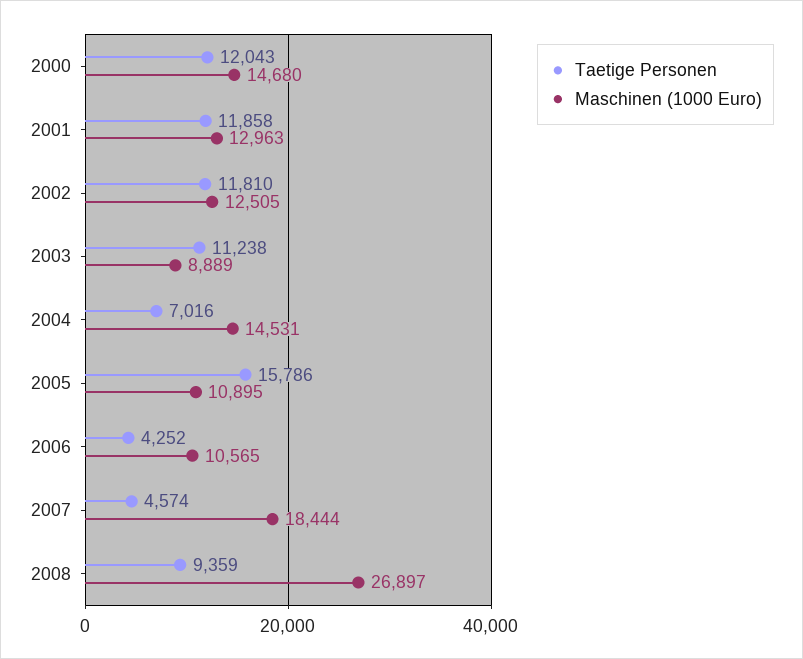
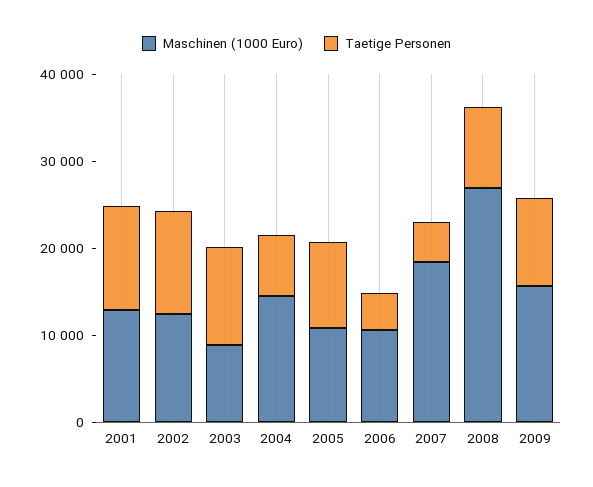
Taetige Personen, 2000: 12043 -> none
Maschinen (1000 Euro), 2000: 14680 -> none
Taetige Personen, 2005: 15786 -> 10000
Maschinen (1000 Euro), 2009: none -> 16000
Taetige Personen, 2009: none -> 10000

